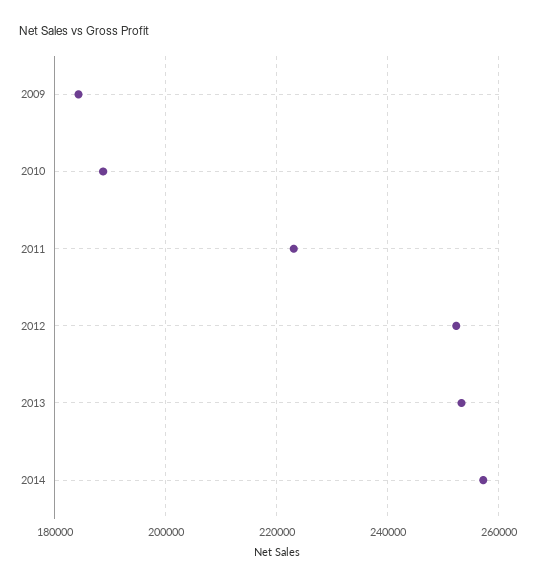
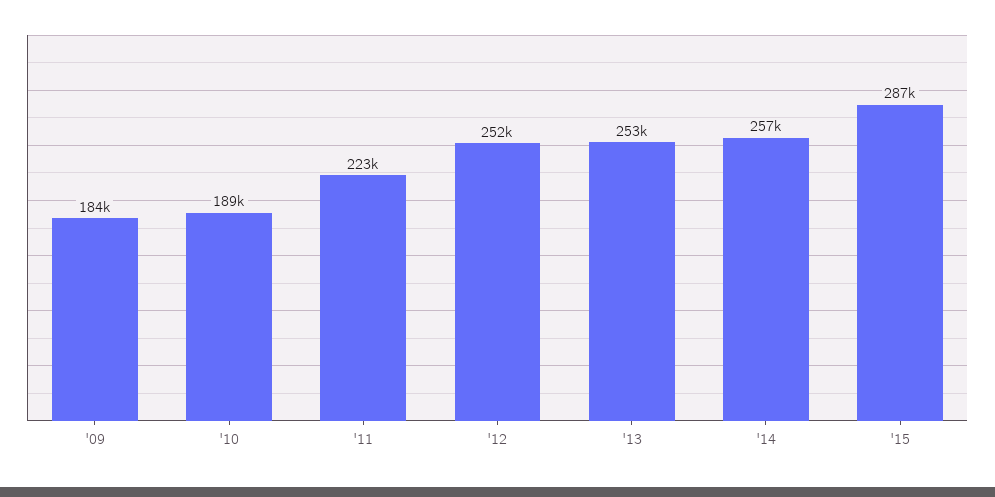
'15: none -> 287000

